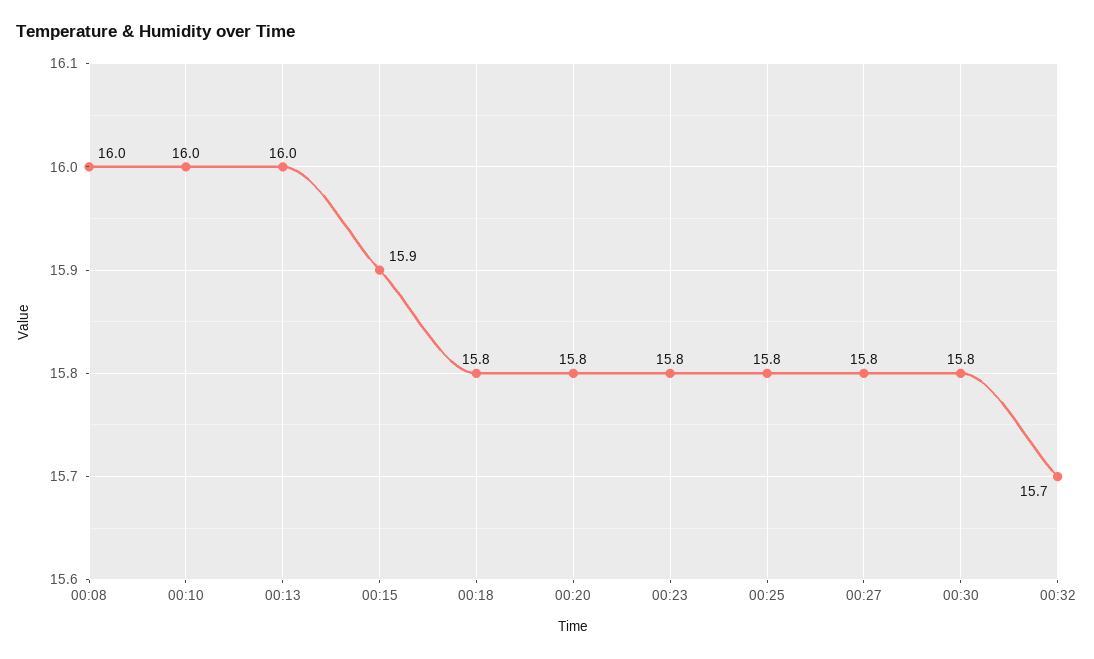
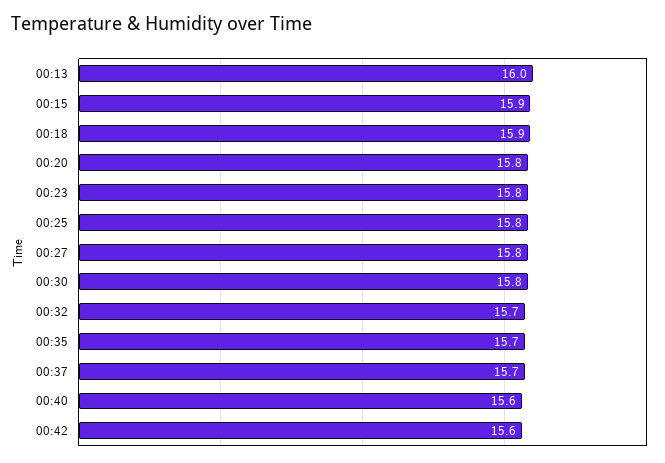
00:08: 16 -> none
00:10: 16 -> none
00:18: 15.8 -> 15.9
00:35: none -> 15.7
00:37: none -> 15.7
00:40: none -> 15.6
00:42: none -> 15.6

